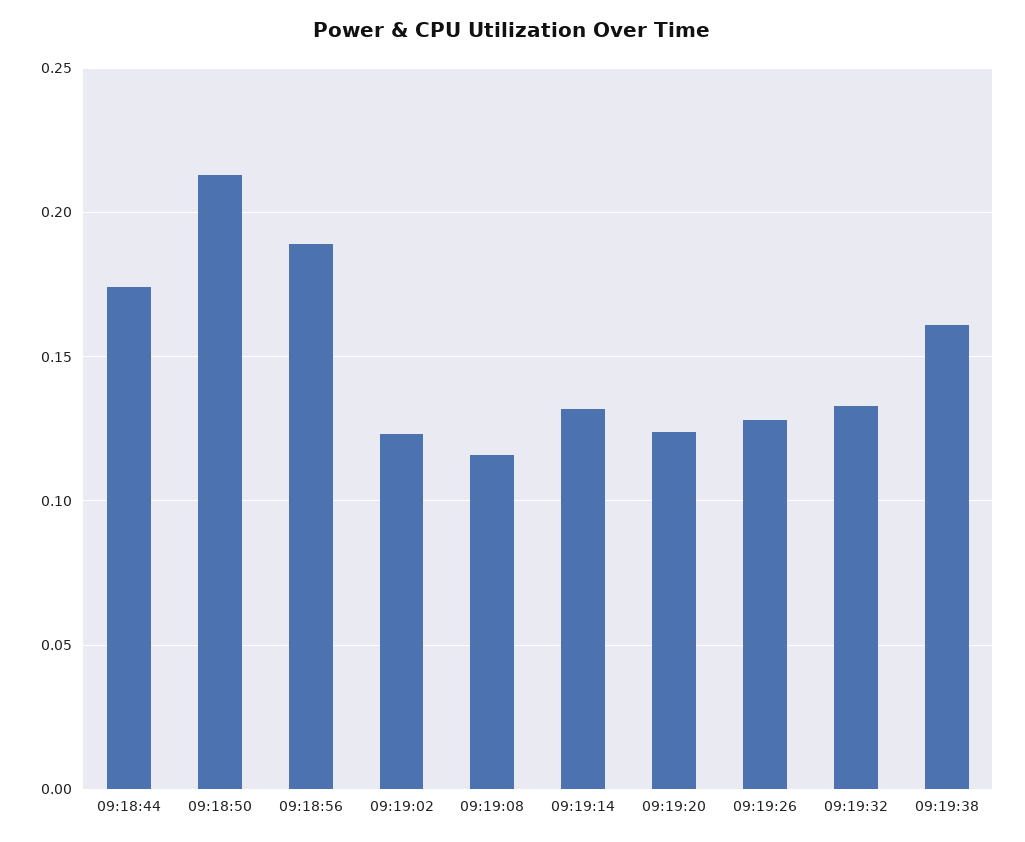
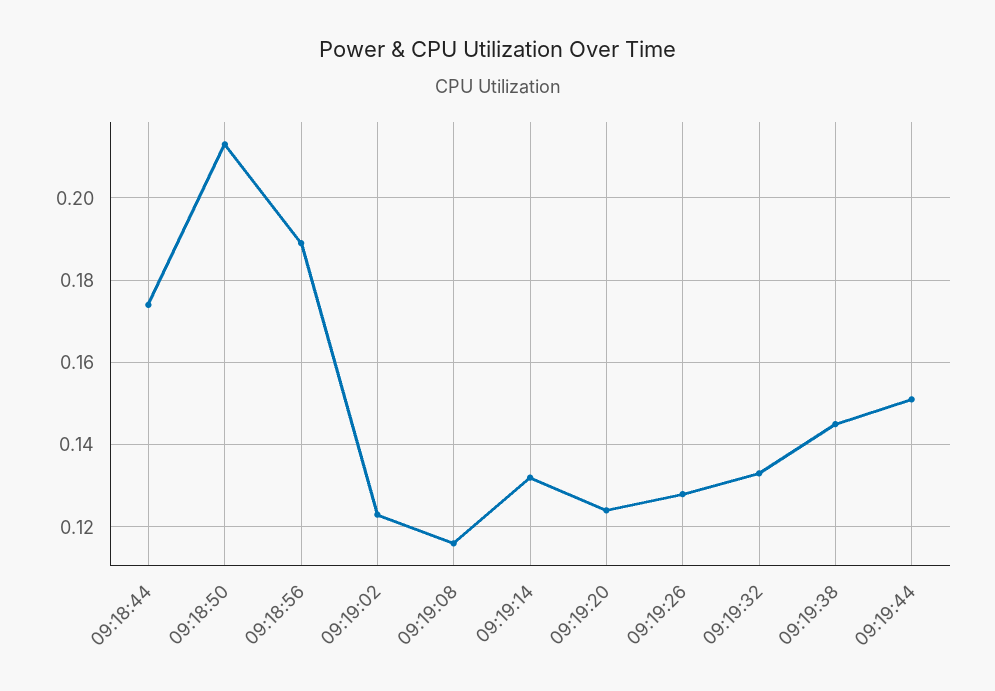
09:19:38: 0.16 -> 0.145
09:19:44: none -> 0.15

